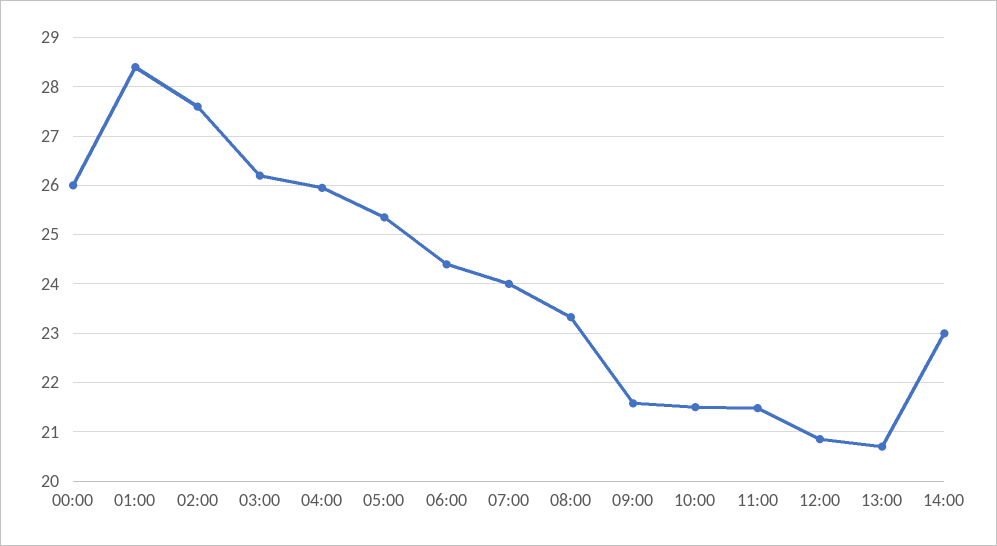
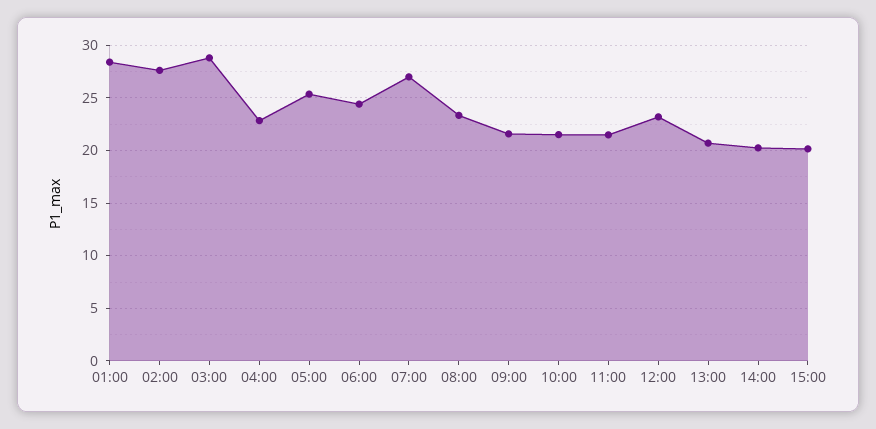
00:00: 26 -> none
03:00: 26.2 -> 29
04:00: 26 -> 23
07:00: 24 -> 27
12:00: 20.8 -> 23
14:00: 23 -> 20
15:00: none -> 20

